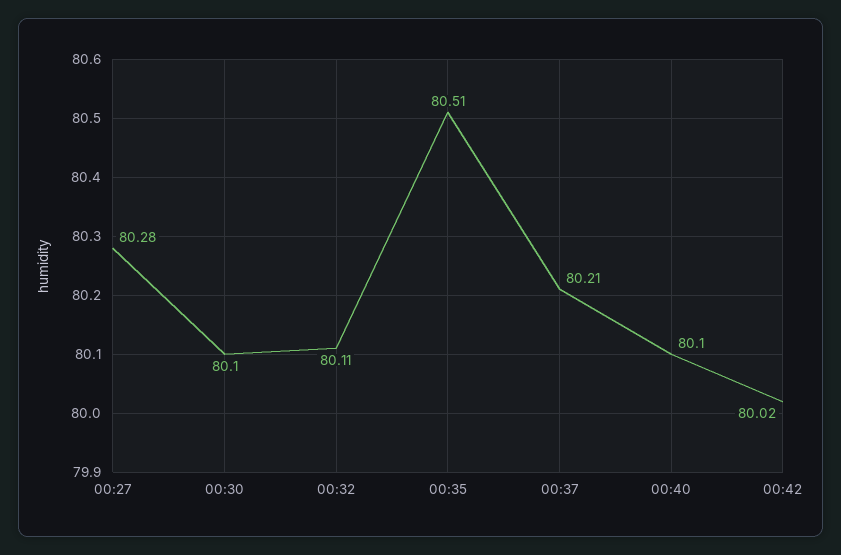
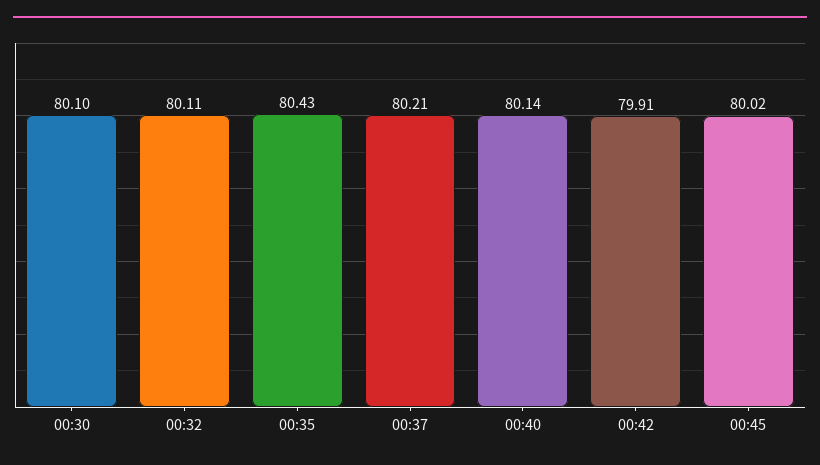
00:27: 80.28 -> none
00:35: 80.51 -> 80.43
00:40: 80.1 -> 80.14
00:42: 80.02 -> 79.91
00:45: none -> 80.02

